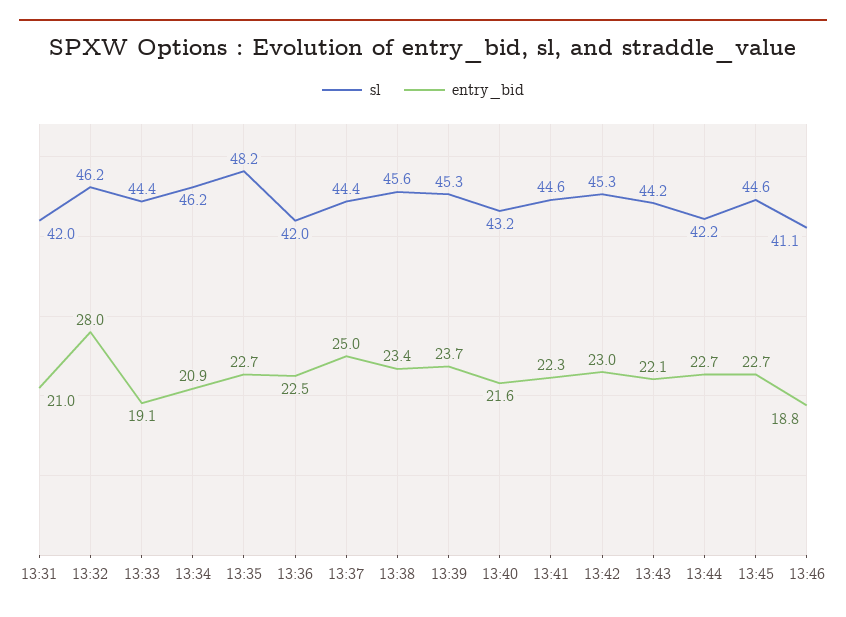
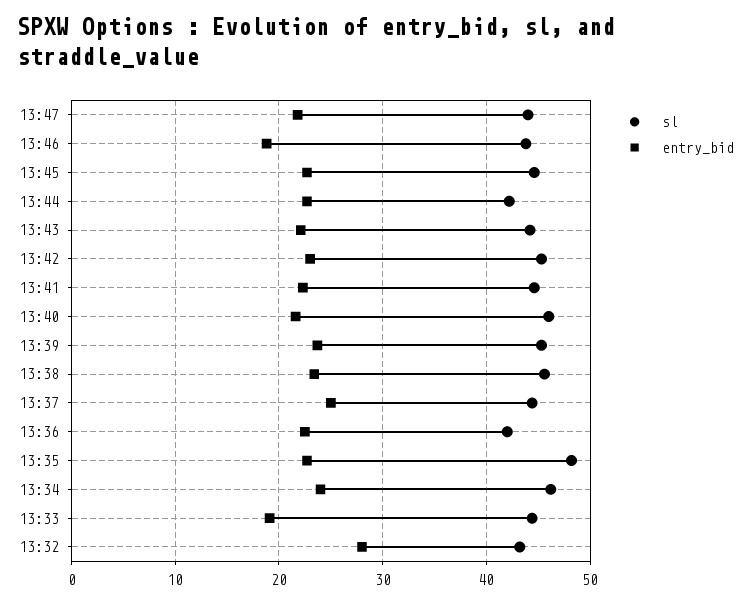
sl, 13:31: 42 -> none
entry_bid, 13:31: 21 -> none
sl, 13:32: 46.2 -> 43
entry_bid, 13:34: 20.9 -> 24
sl, 13:40: 43.2 -> 46
sl, 13:46: 41.1 -> 44
sl, 13:47: none -> 44
entry_bid, 13:47: none -> 22

